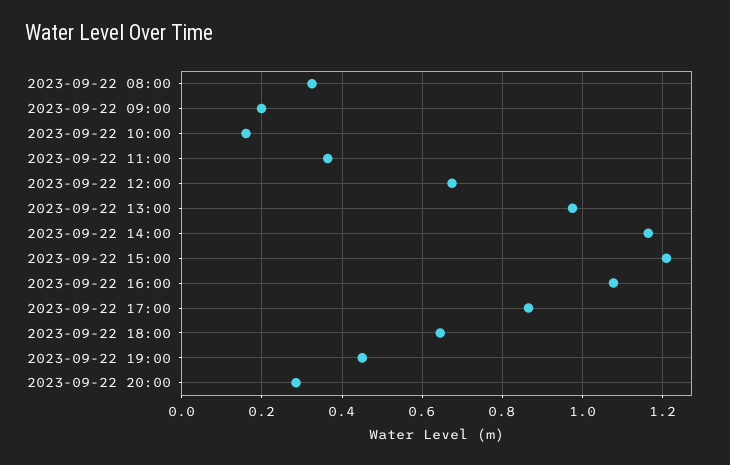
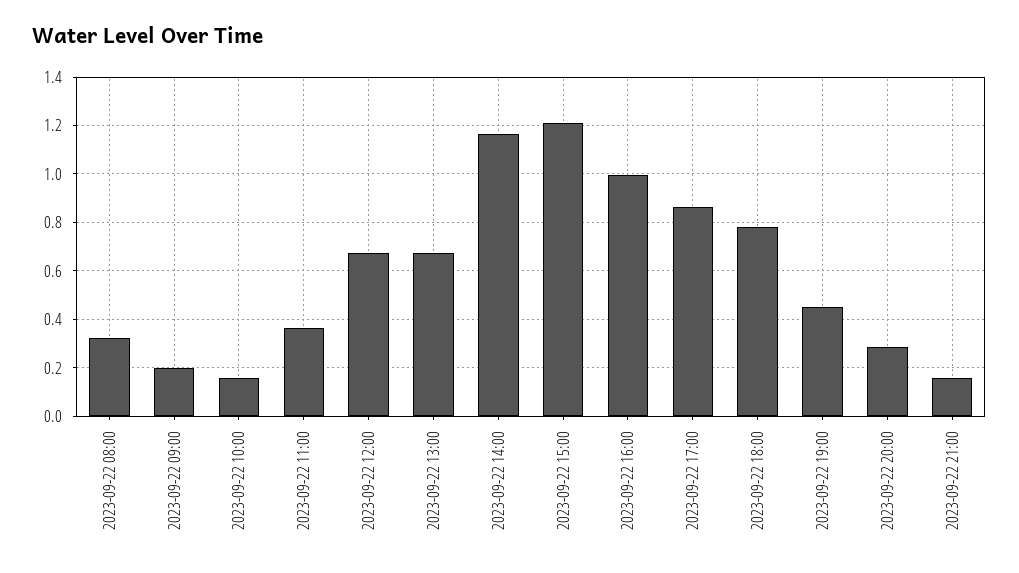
2023-09-22 13:00: 0.98 -> 0.675
2023-09-22 16:00: 1.08 -> 1
2023-09-22 18:00: 0.64 -> 0.775
2023-09-22 21:00: none -> 0.15

